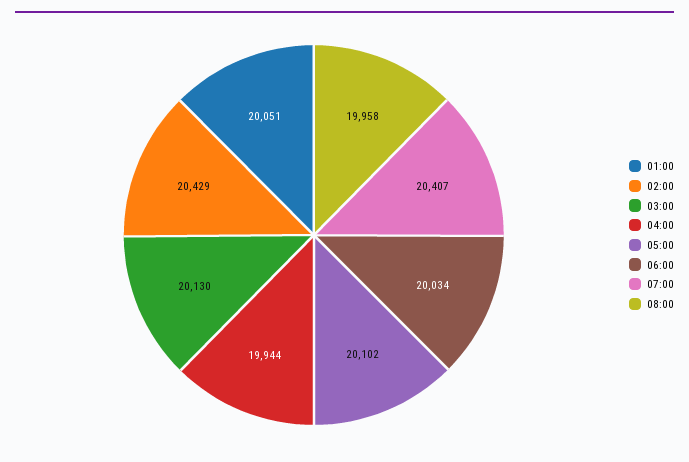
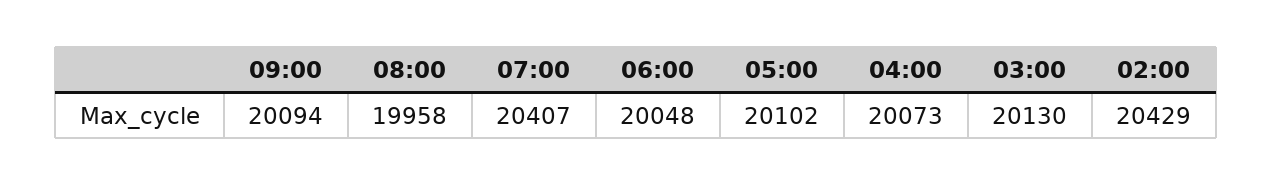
01:00: 20051 -> none
04:00: 19944 -> 20073
06:00: 20034 -> 20048
09:00: none -> 20094

